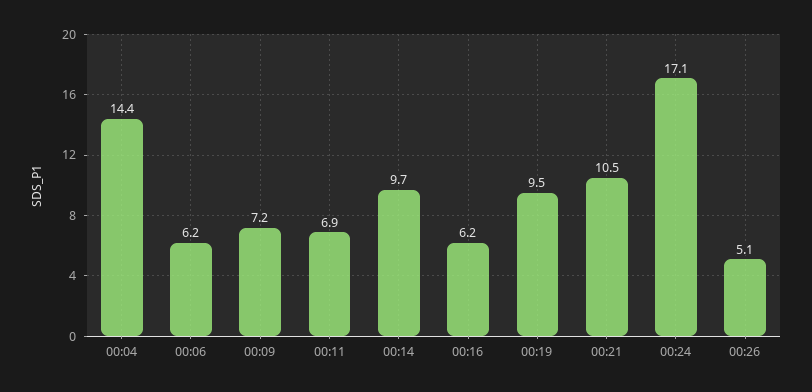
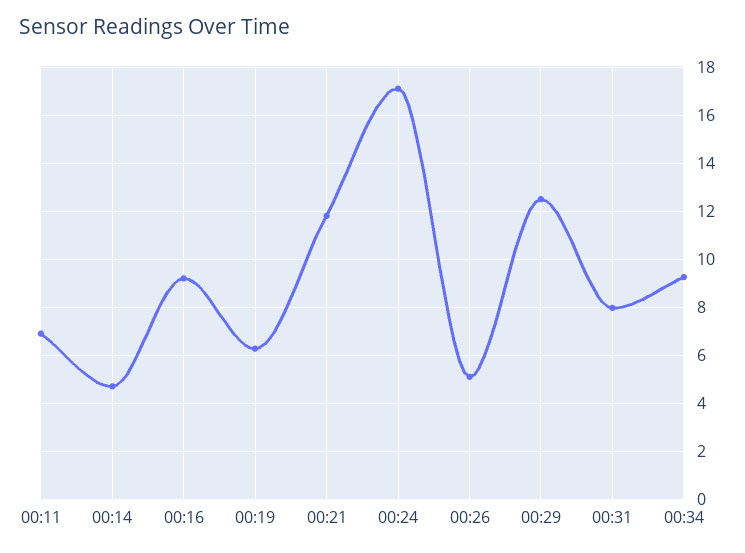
00:04: 14.4 -> none
00:06: 6.2 -> none
00:09: 7.2 -> none
00:14: 9.7 -> 4.75
00:16: 6.2 -> 9.25
00:19: 9.5 -> 6.25
00:21: 10.5 -> 11.75
00:29: none -> 12.5
00:31: none -> 8
00:34: none -> 9.25

